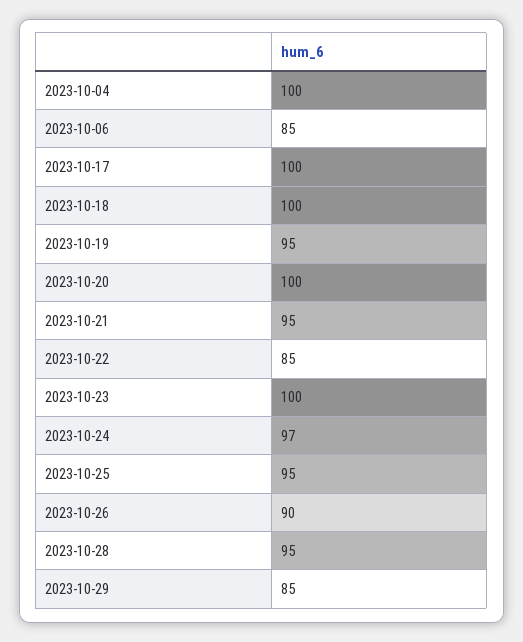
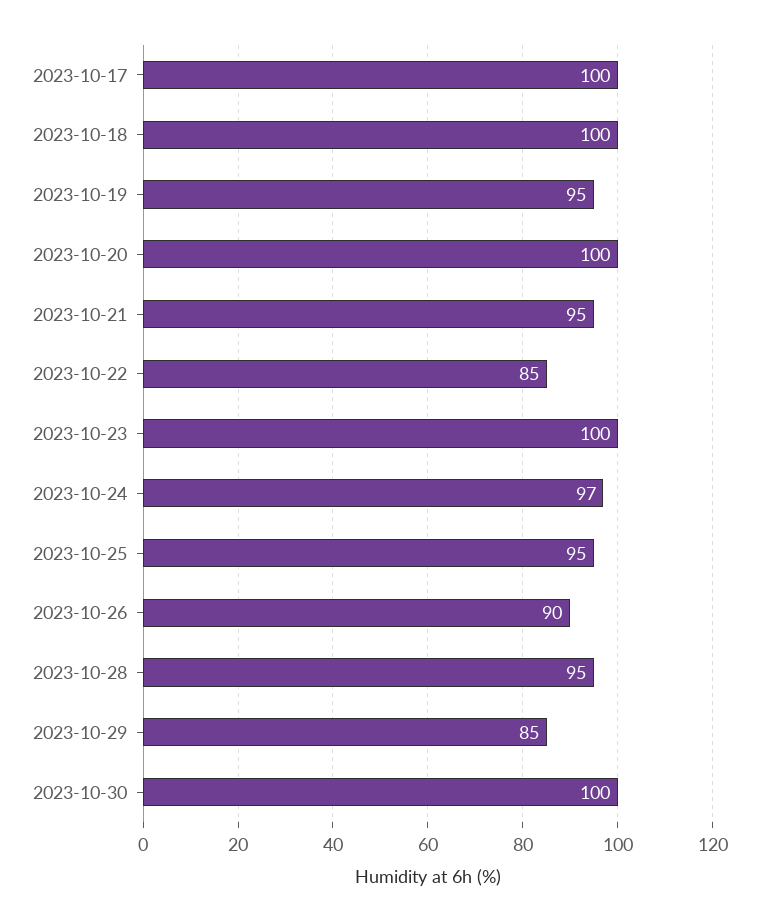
2023-10-04: 100 -> none
2023-10-06: 85 -> none
2023-10-30: none -> 100

